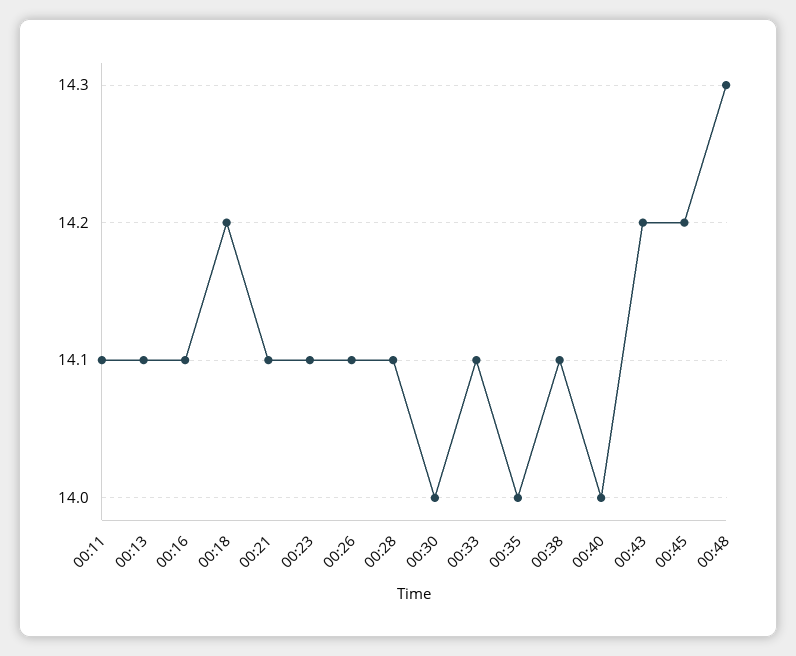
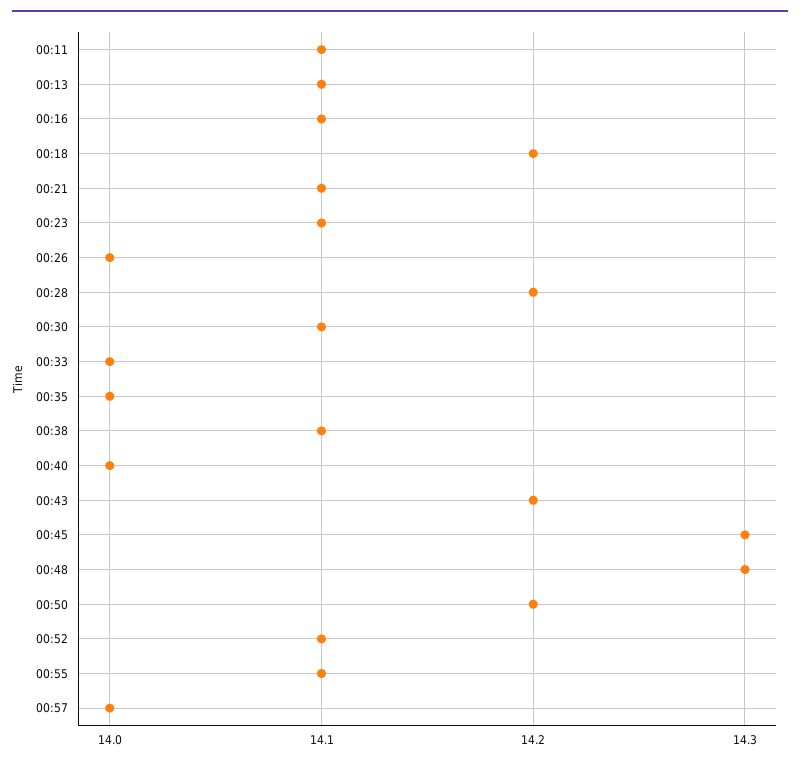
00:26: 14.1 -> 14
00:28: 14.1 -> 14.2
00:30: 14 -> 14.1
00:33: 14.1 -> 14
00:45: 14.2 -> 14.3
00:50: none -> 14.2
00:52: none -> 14.1
00:55: none -> 14.1
00:57: none -> 14

